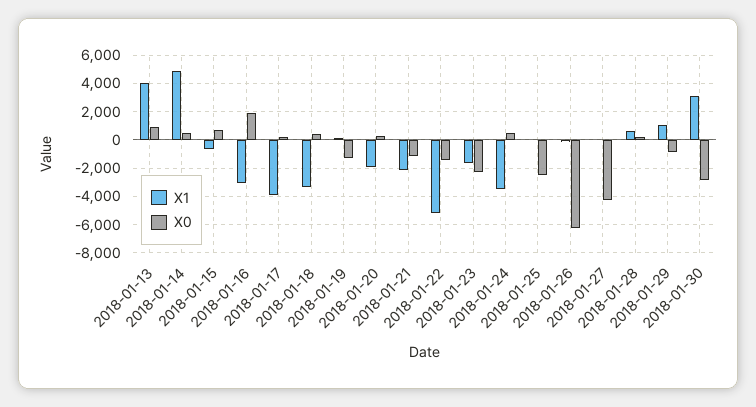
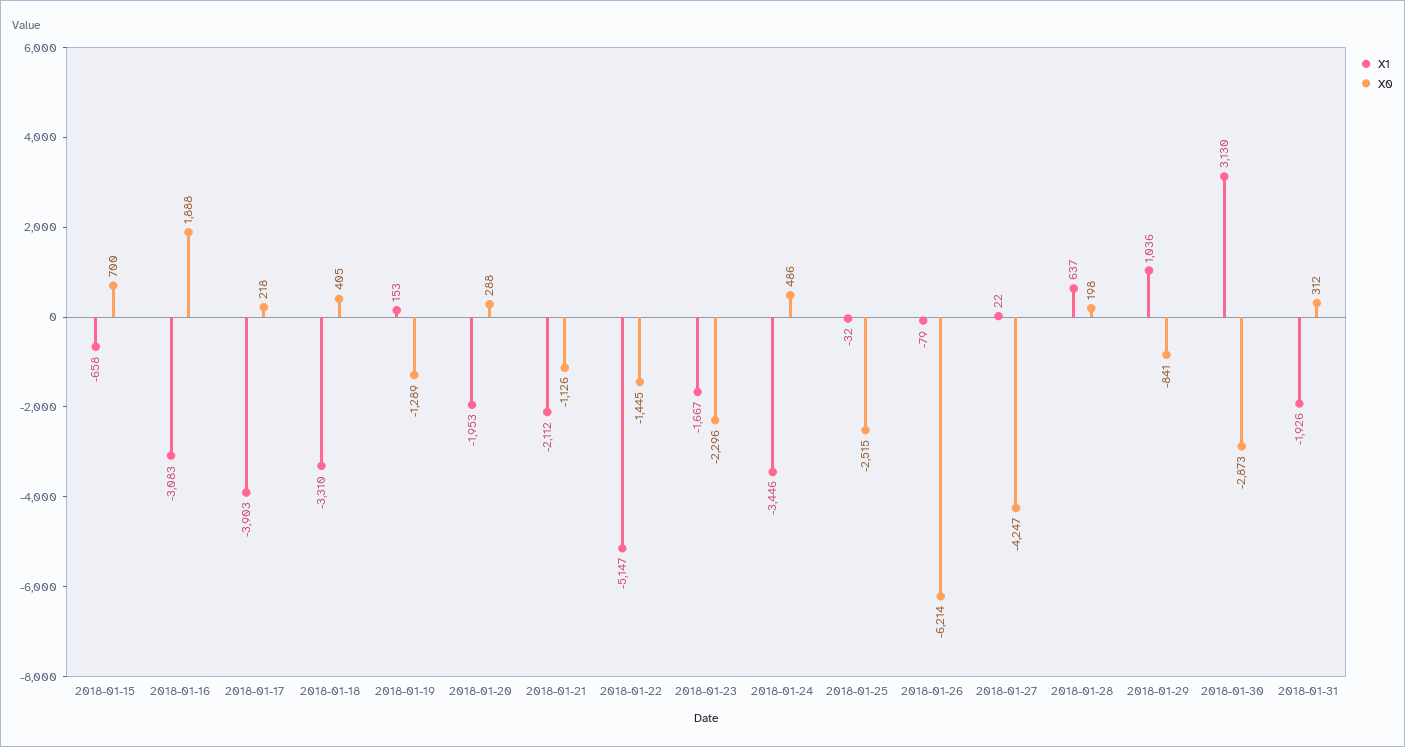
X1, 2018-01-13: 4000 -> none
X0, 2018-01-13: 1000 -> none
X1, 2018-01-14: 5000 -> none
X0, 2018-01-14: 500 -> none
X1, 2018-01-31: none -> -1926
X0, 2018-01-31: none -> 312

